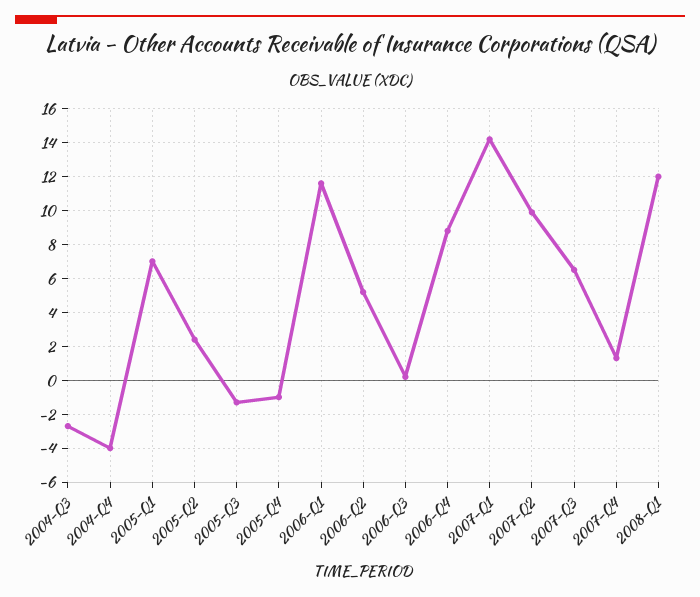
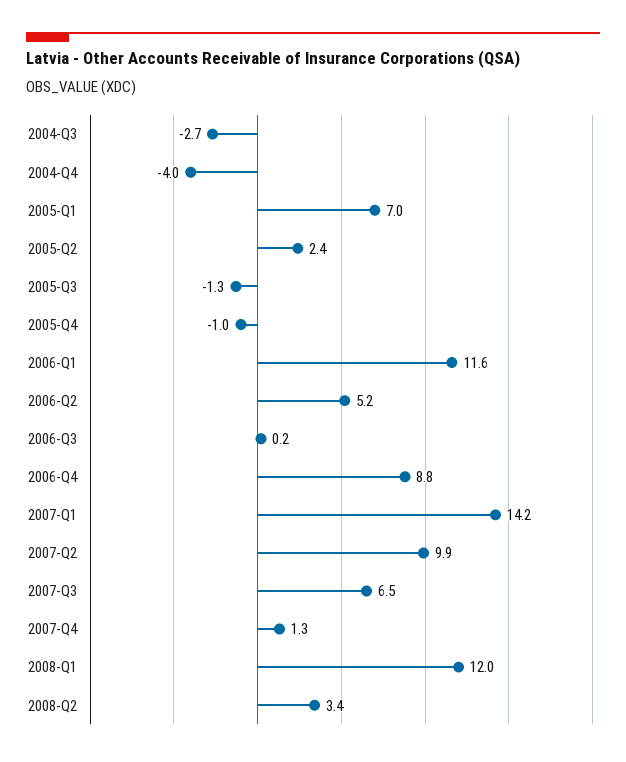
2008-Q2: none -> 3.4

